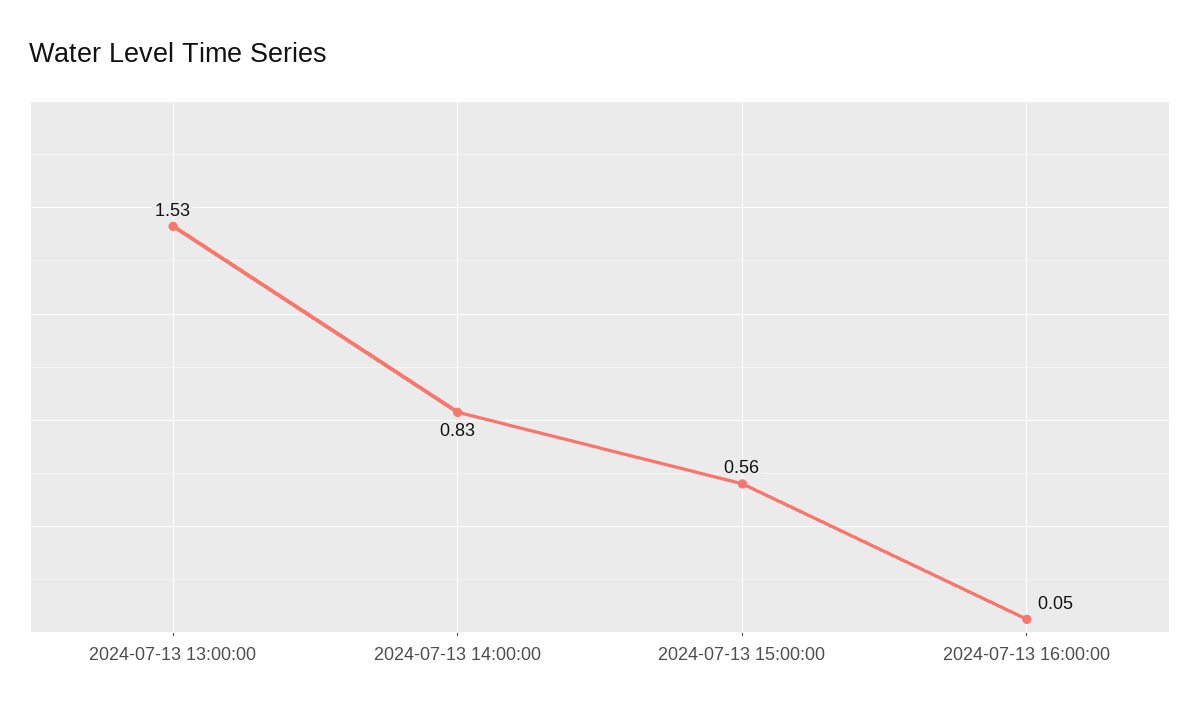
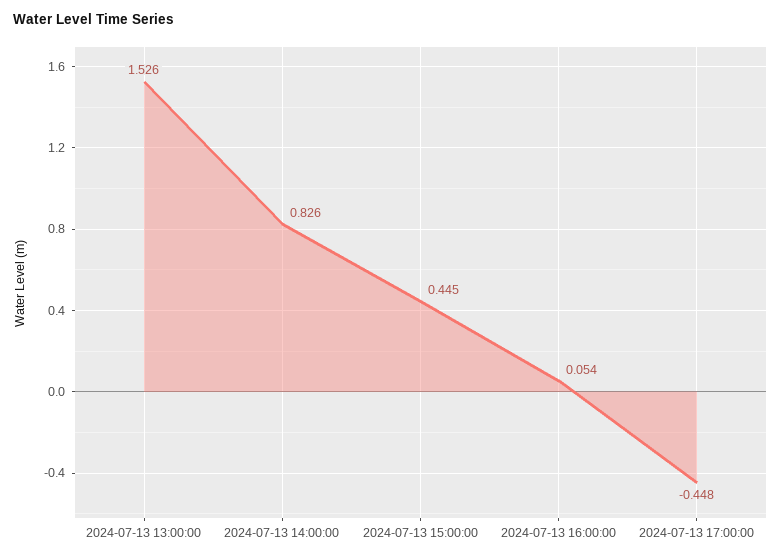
2024-07-13 15:00:00: 0.56 -> 0.445
2024-07-13 17:00:00: none -> -0.448

